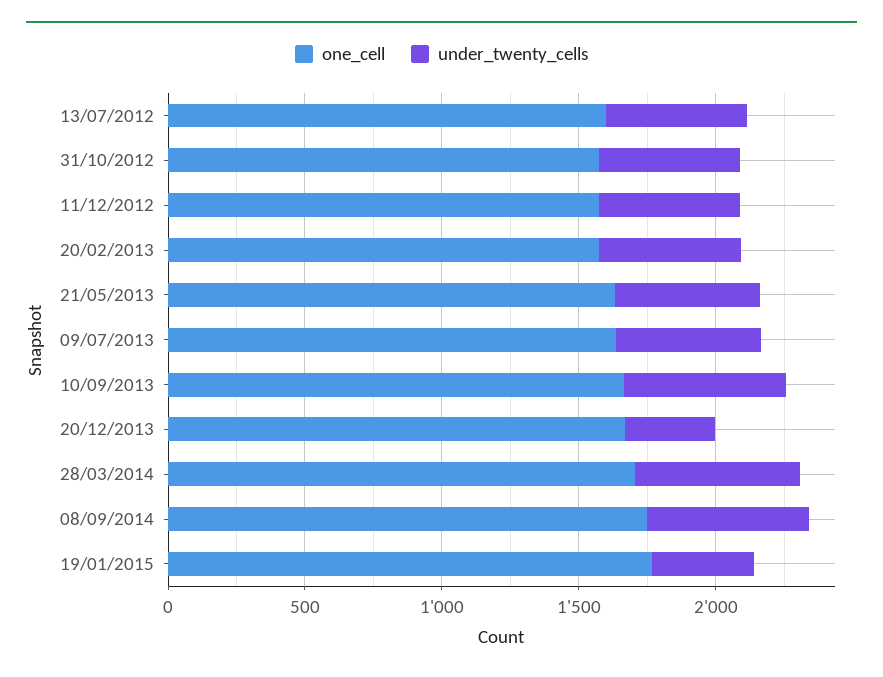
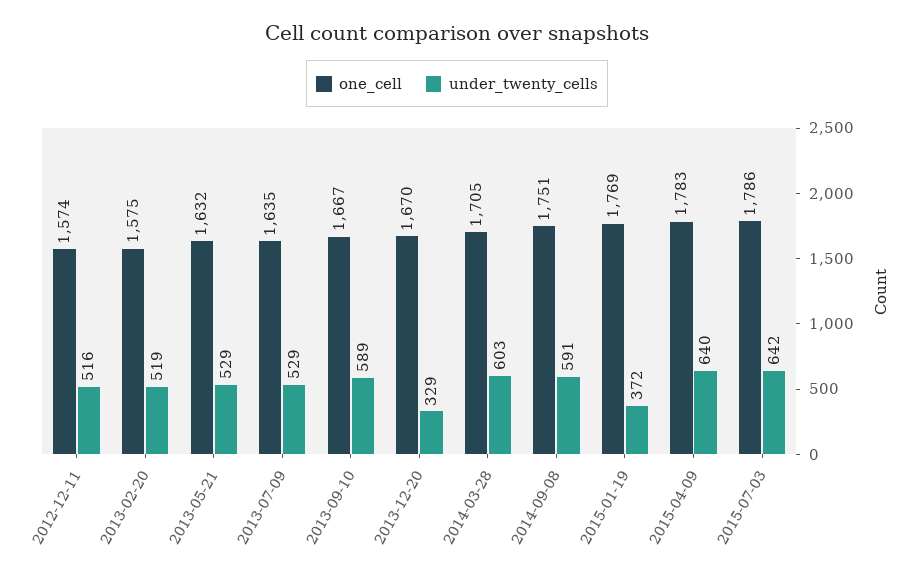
one_cell, 13/07/2012: 1600 -> none
under_twenty_cells, 13/07/2012: 500 -> none
one_cell, 31/10/2012: 1600 -> none
under_twenty_cells, 31/10/2012: 500 -> none
one_cell, 2015-04-09: none -> 1783
under_twenty_cells, 2015-04-09: none -> 640
one_cell, 2015-07-03: none -> 1786
under_twenty_cells, 2015-07-03: none -> 642

